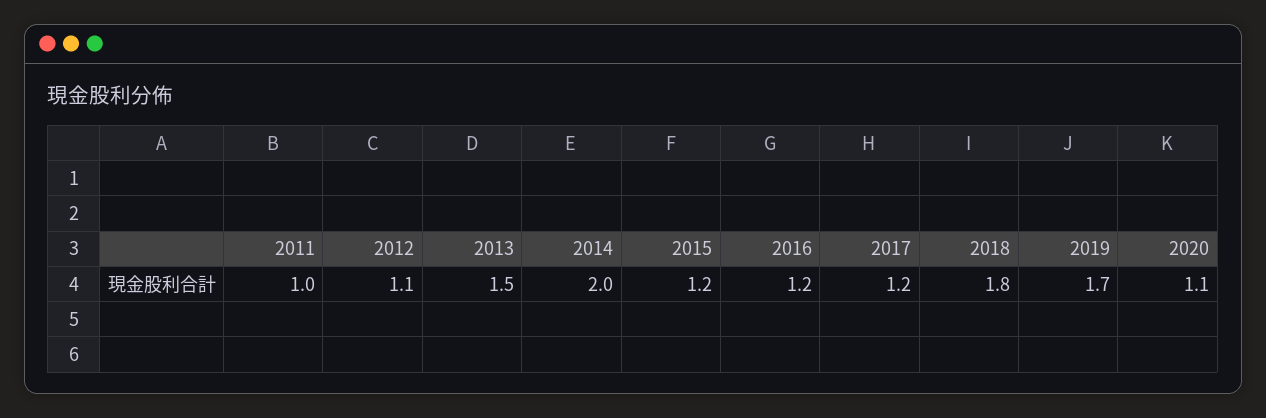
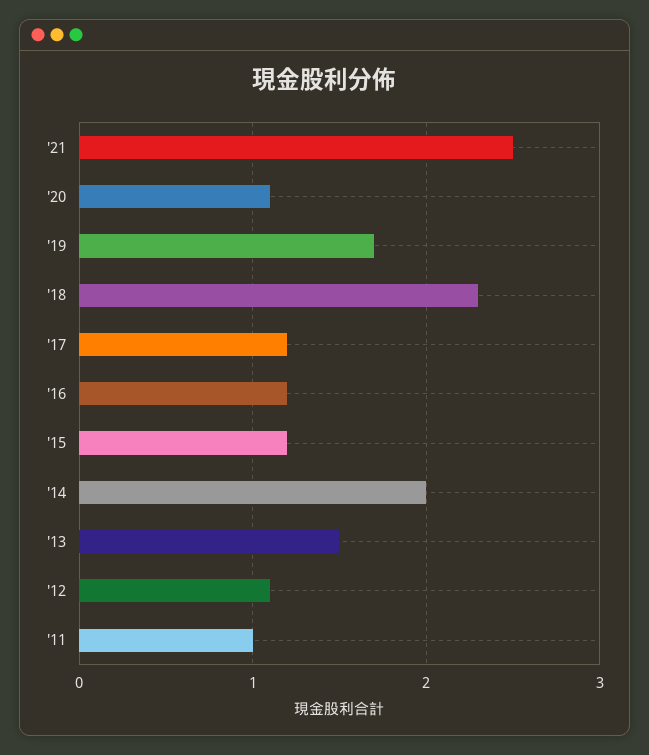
2018: 1.8 -> 2.3
'21: none -> 2.5

